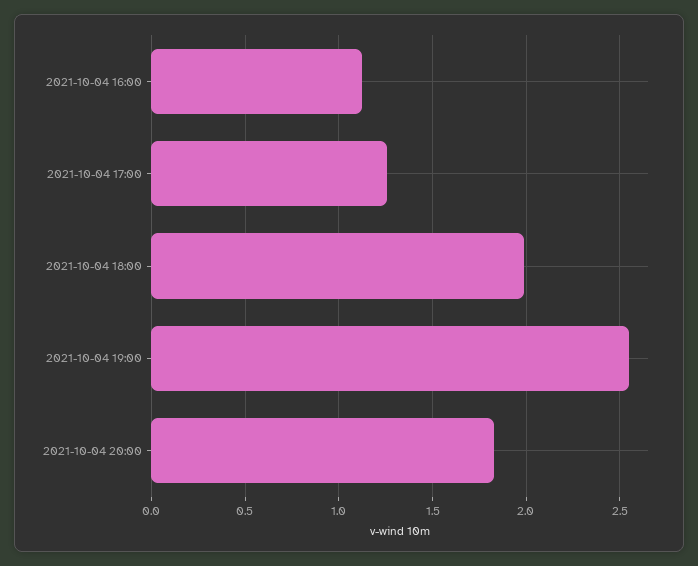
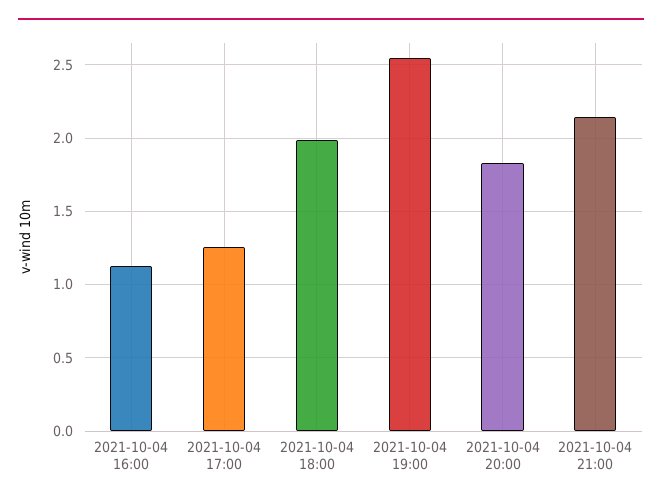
2021-10-04 21:00: none -> 2.15

